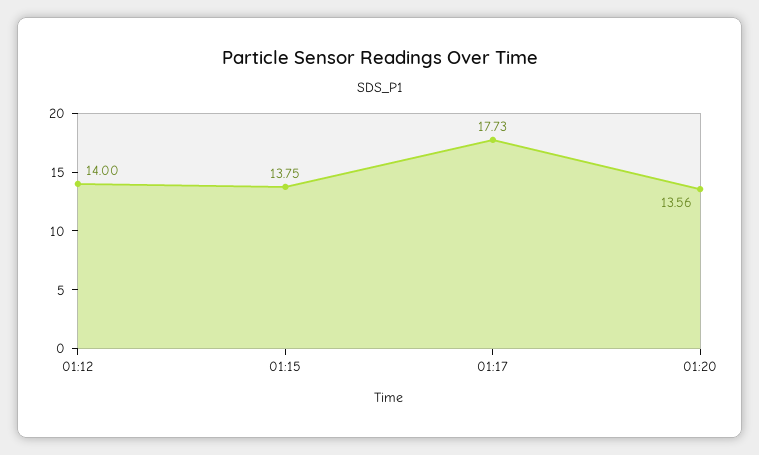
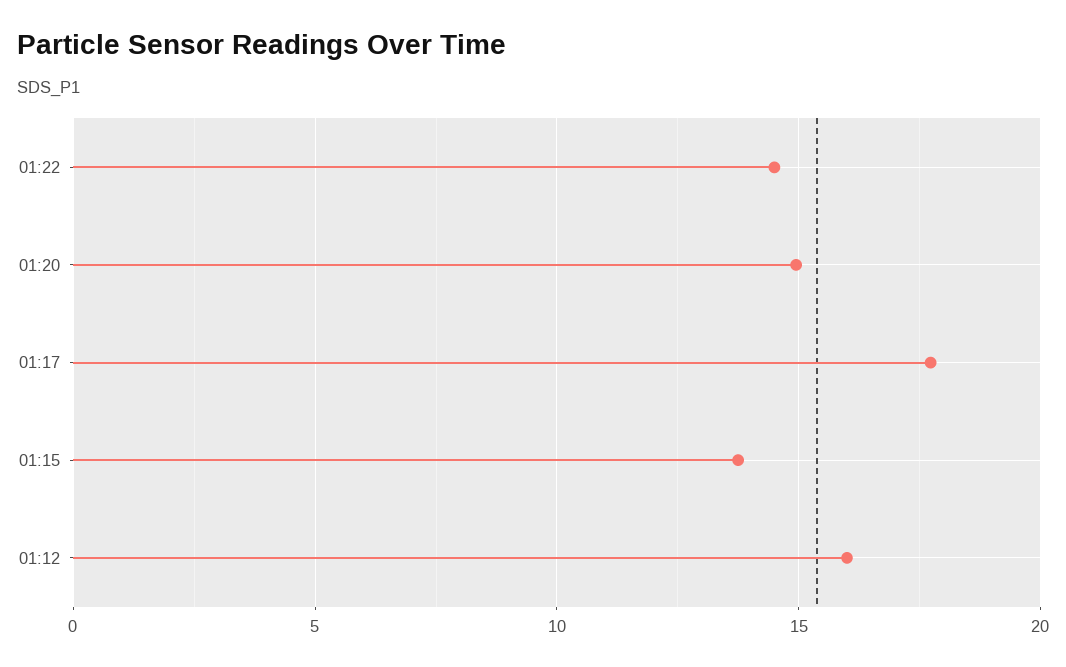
01:12: 14 -> 16
01:20: 13.56 -> 15
01:22: none -> 14.5

